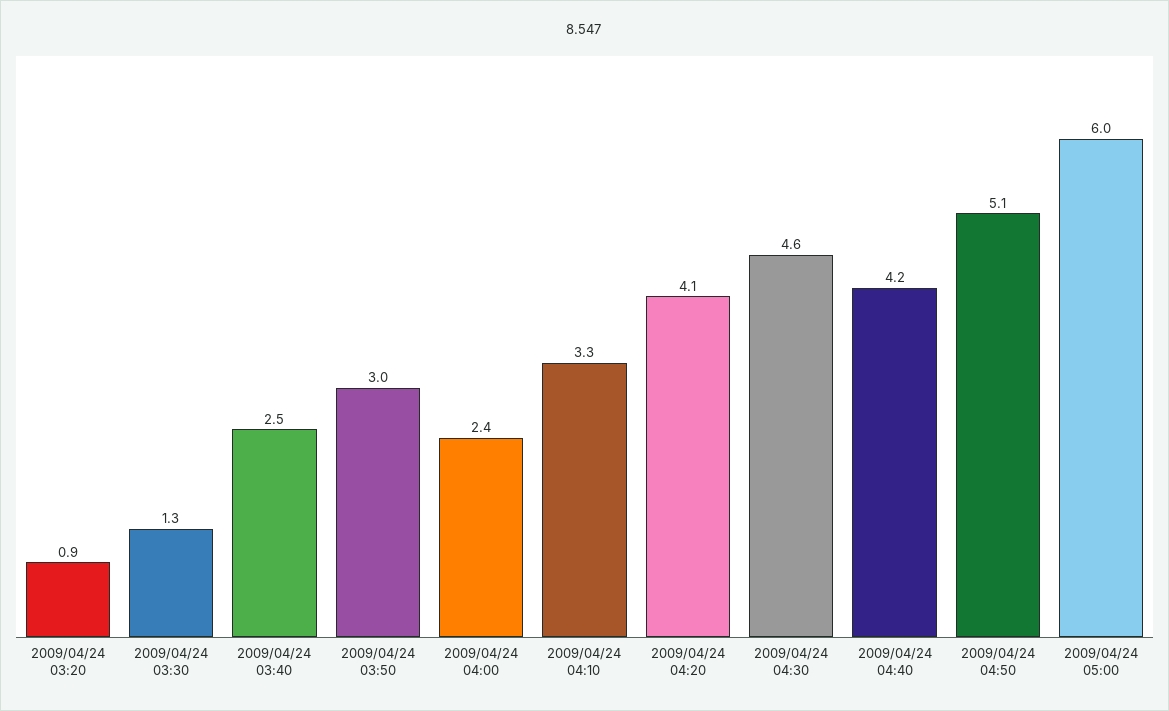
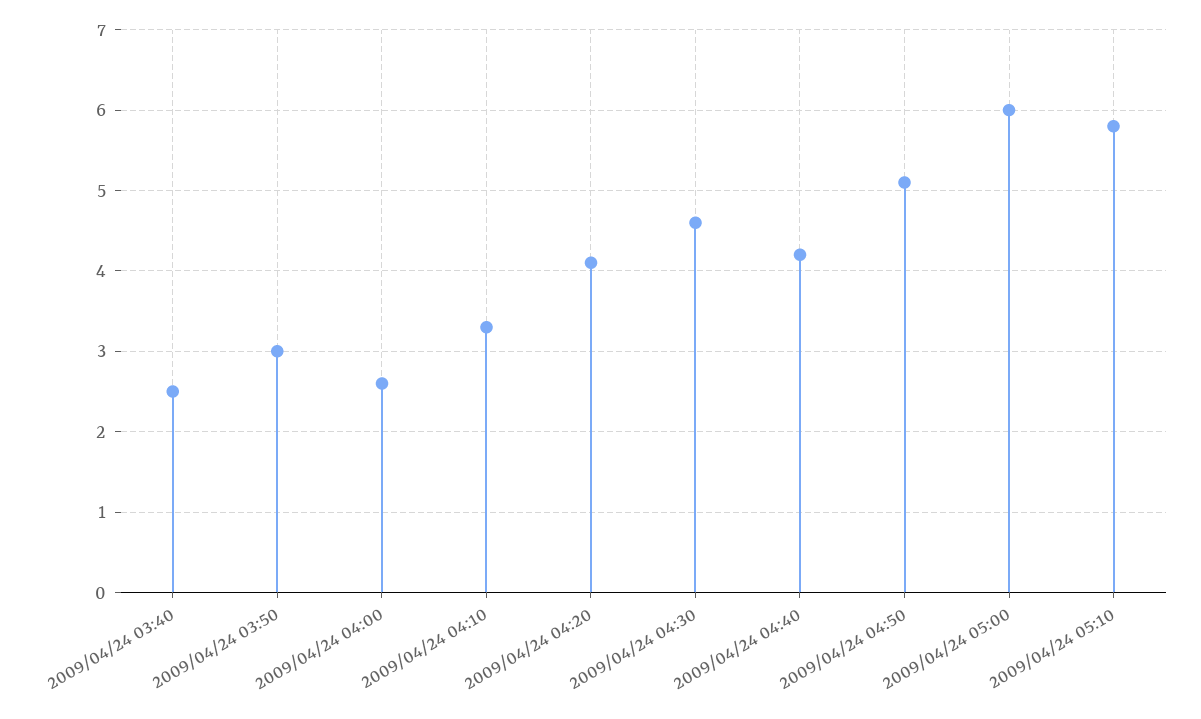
2009/04/24 03:20: 0.9 -> none
2009/04/24 03:30: 1.3 -> none
2009/04/24 04:00: 2.4 -> 2.6
2009/04/24 05:10: none -> 5.8

